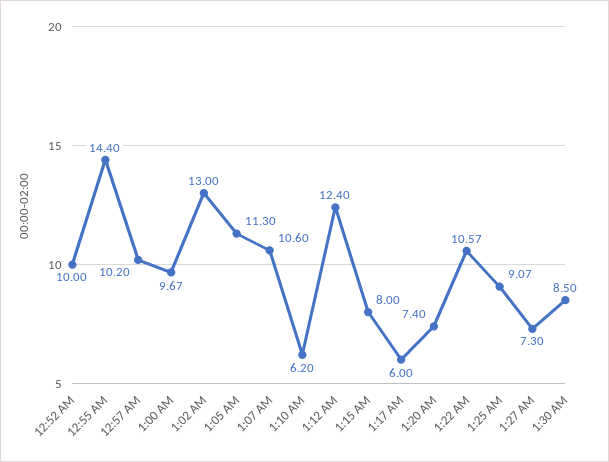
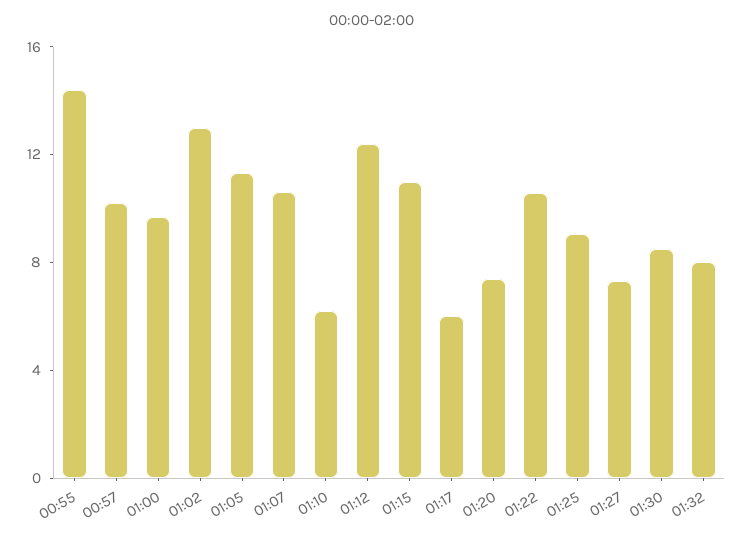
12:52 AM: 10 -> none
1:15 AM: 8 -> 11
01:32: none -> 8

